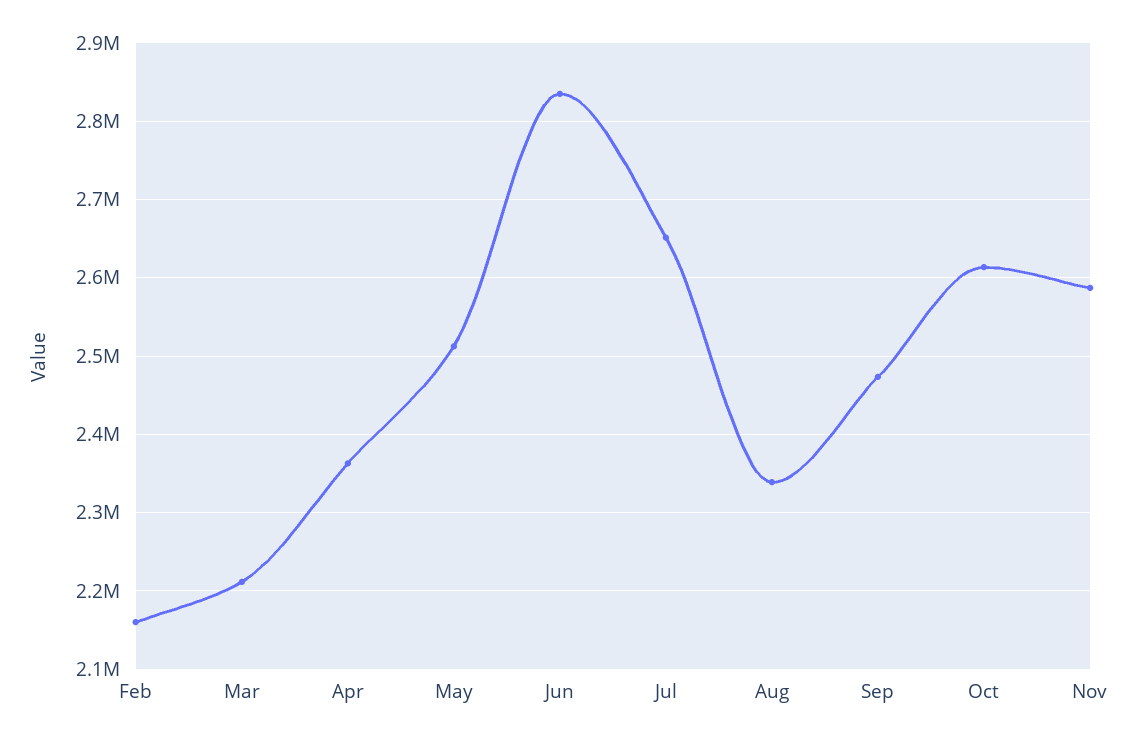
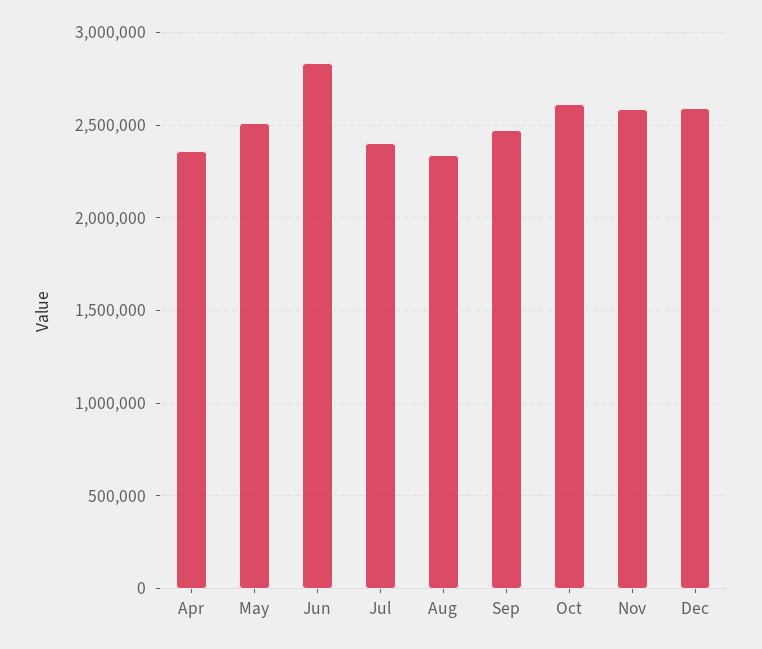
Feb: 2160000 -> none
Mar: 2210000 -> none
Jul: 2650000 -> 2400000
Dec: none -> 2600000

